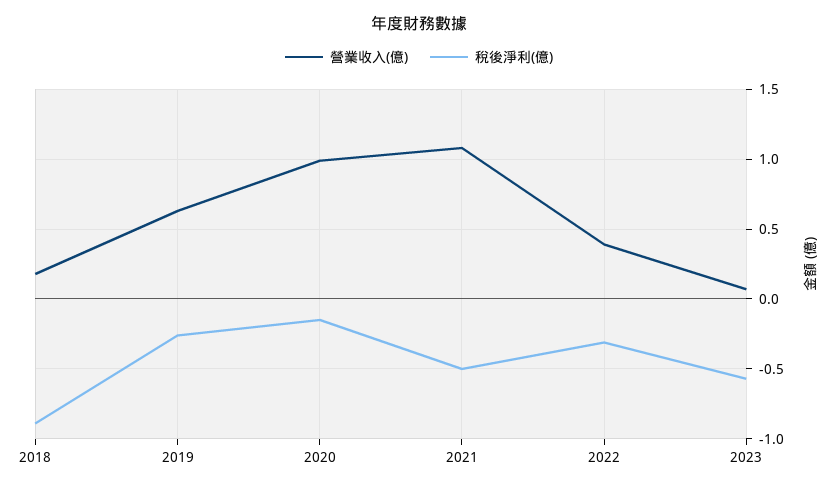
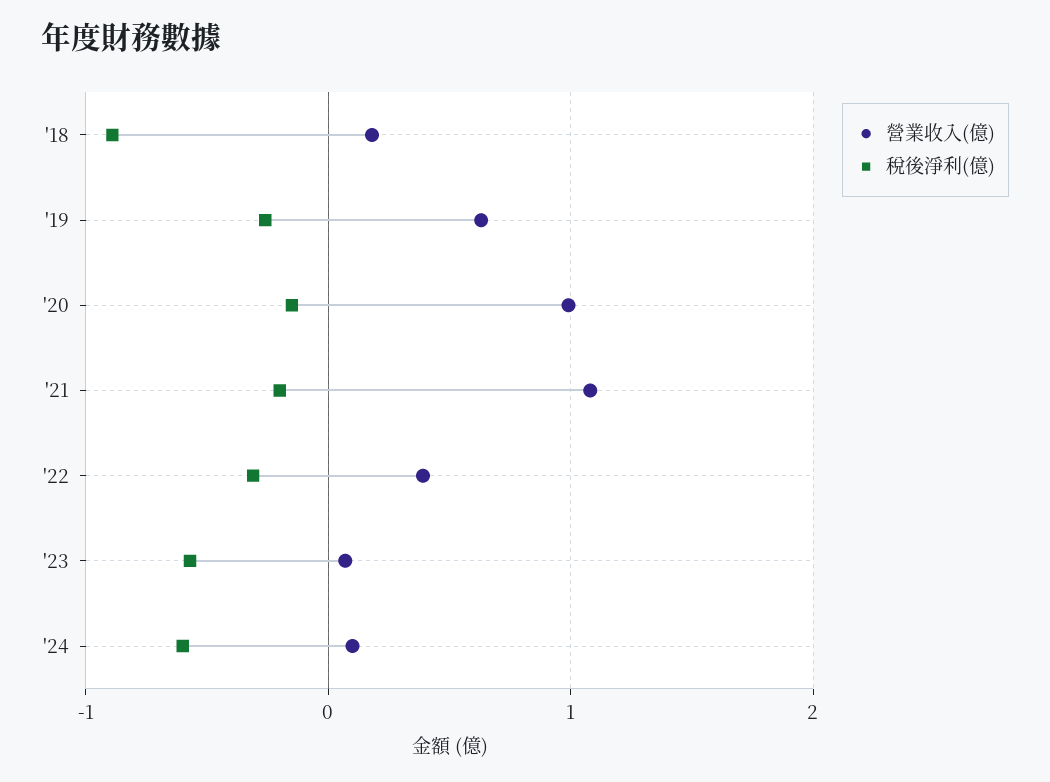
稅後淨利(億), 2021: -0.5 -> -0.2
營業收入(億), '24: none -> 0.1
稅後淨利(億), '24: none -> -0.6

